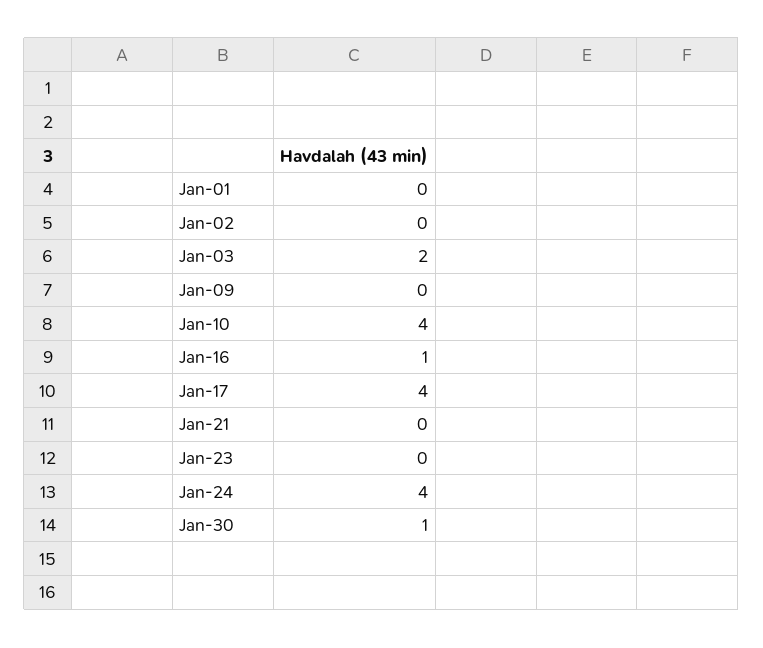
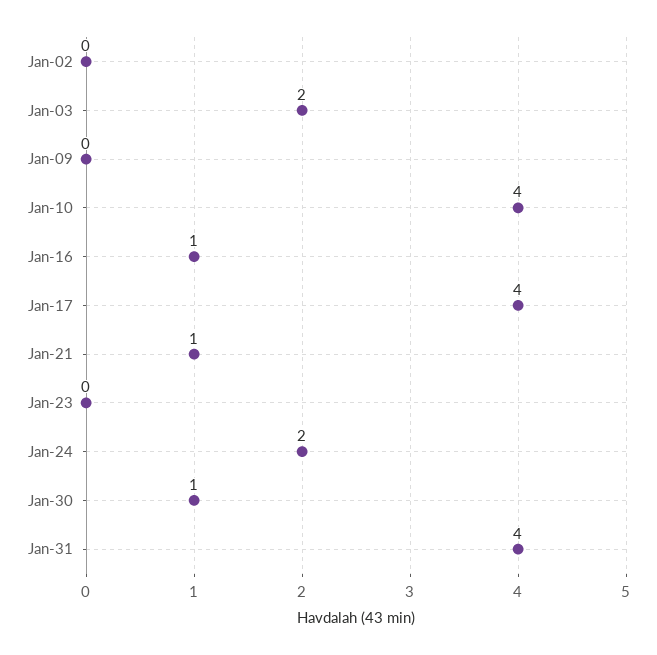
Jan-01: 0 -> none
Jan-21: 0 -> 1
Jan-24: 4 -> 2
Jan-31: none -> 4

